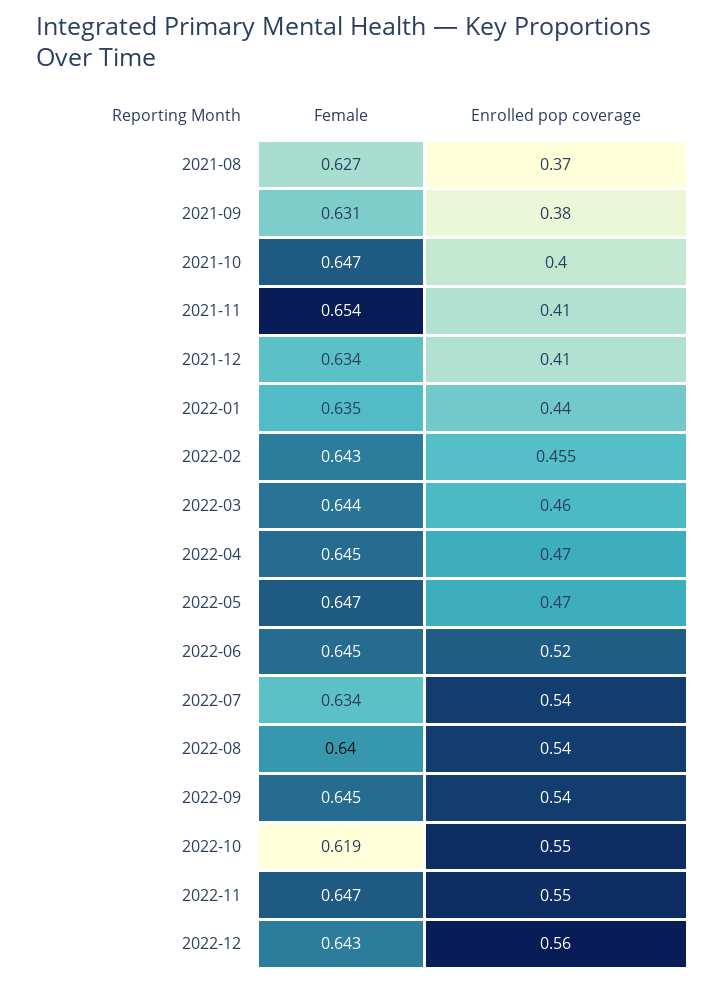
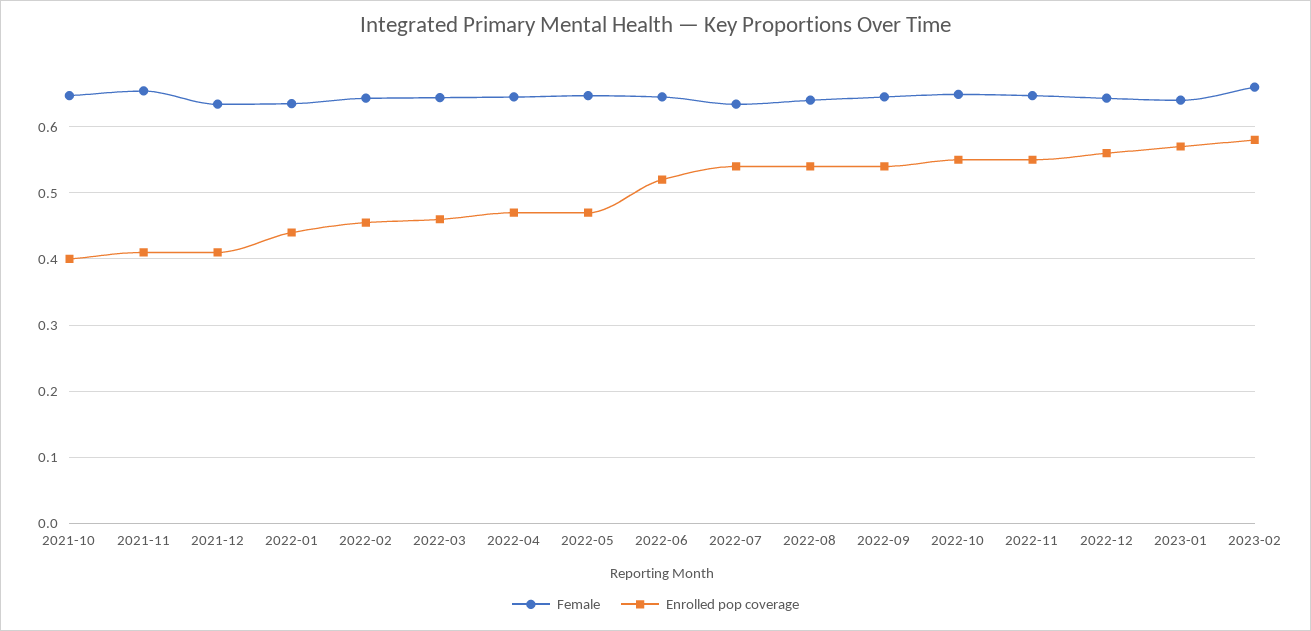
Female, 2021-08: 0.627 -> none
Enrolled pop coverage, 2021-08: 0.37 -> none
Female, 2021-09: 0.631 -> none
Enrolled pop coverage, 2021-09: 0.38 -> none
Female, 2022-10: 0.619 -> 0.65
Female, 2023-01: none -> 0.64
Enrolled pop coverage, 2023-01: none -> 0.57
Female, 2023-02: none -> 0.66
Enrolled pop coverage, 2023-02: none -> 0.58

